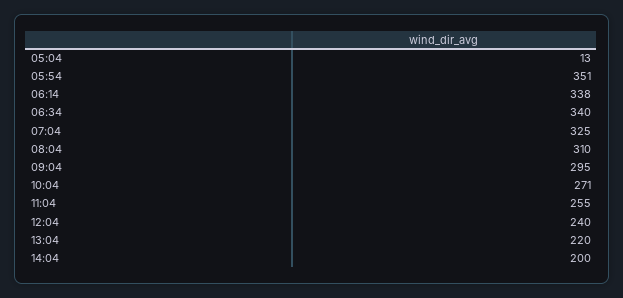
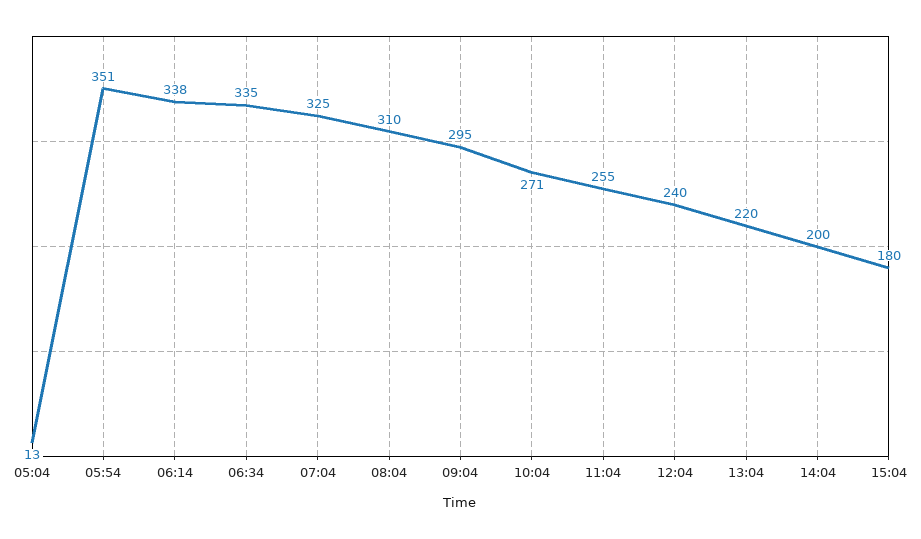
06:34: 340 -> 335
15:04: none -> 180

